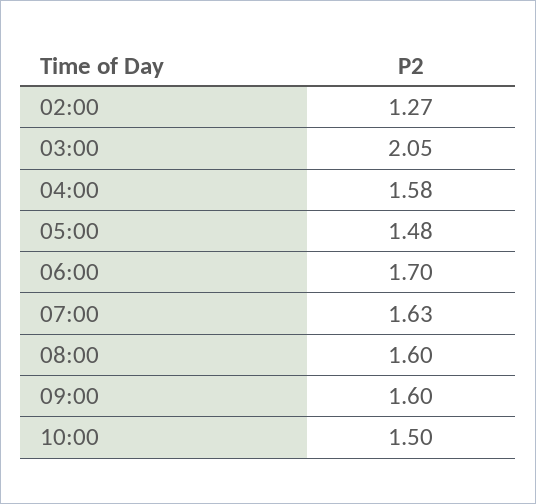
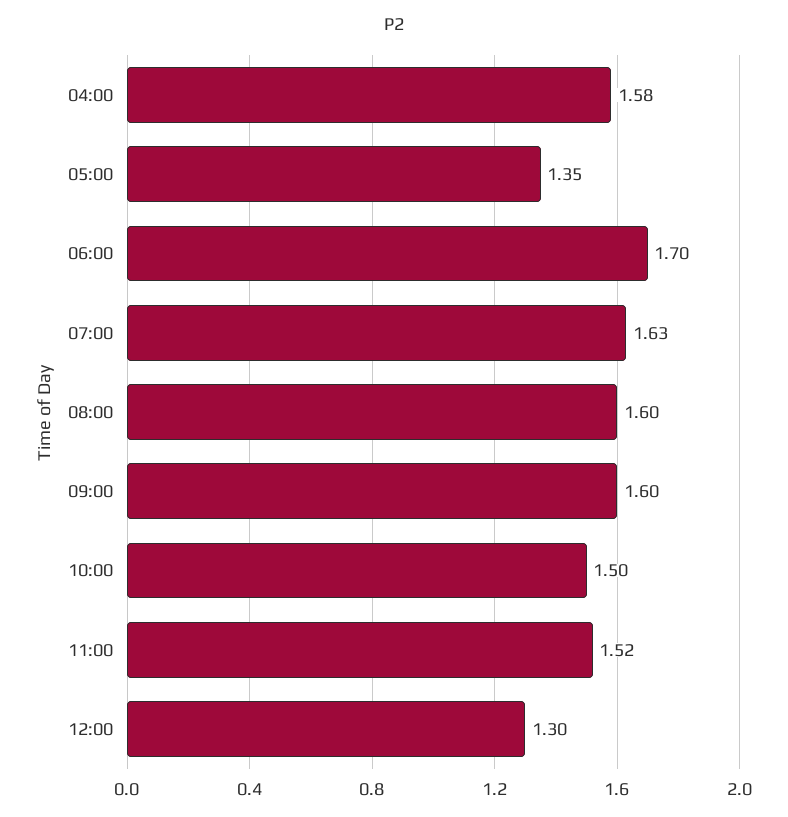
02:00: 1.27 -> none
03:00: 2.05 -> none
05:00: 1.48 -> 1.35
11:00: none -> 1.52
12:00: none -> 1.3

